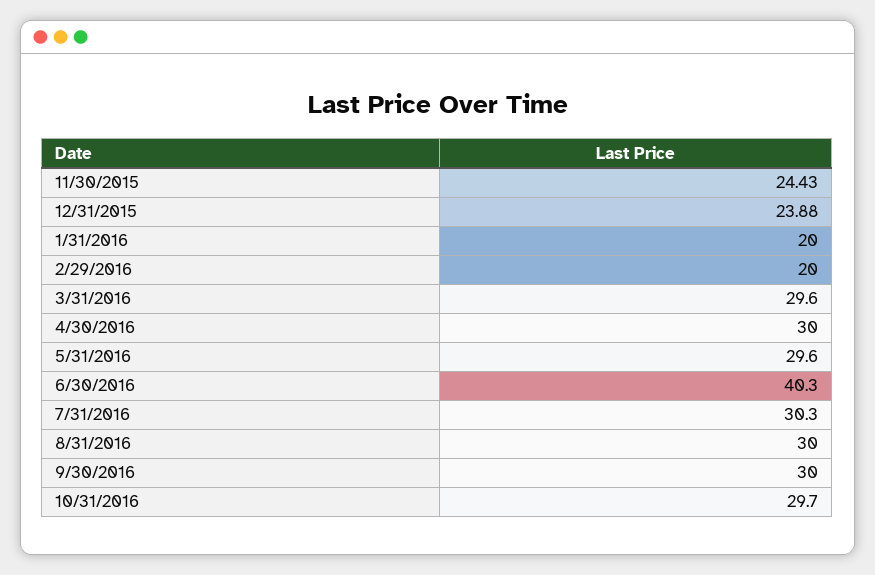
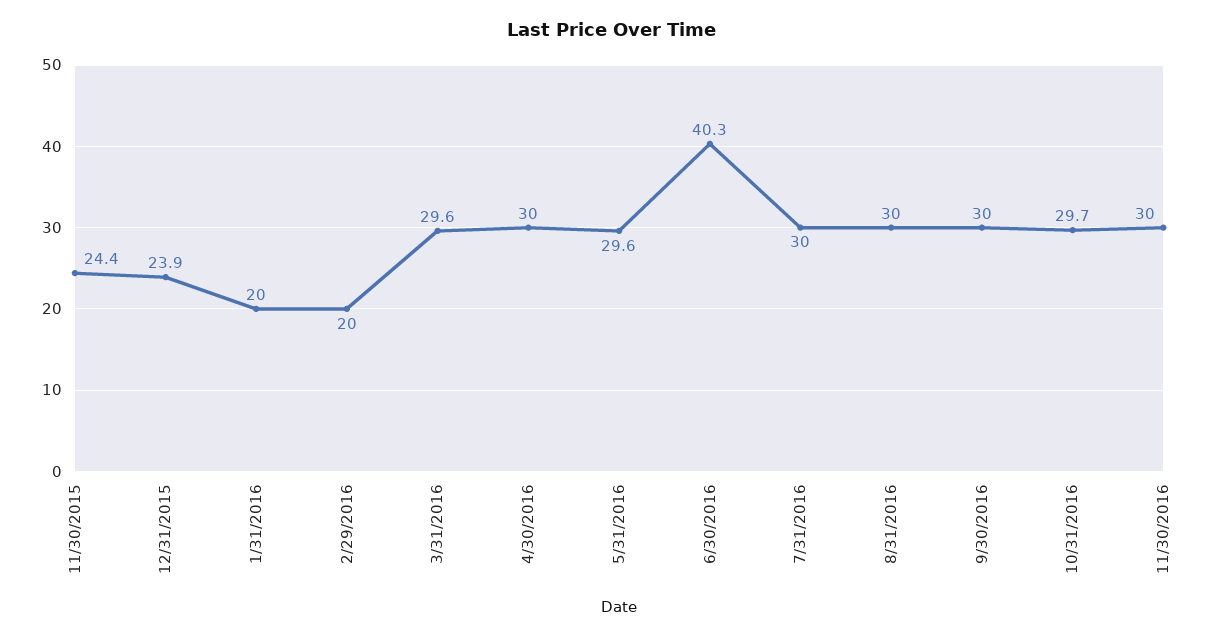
7/31/2016: 30.3 -> 30
11/30/2016: none -> 30

